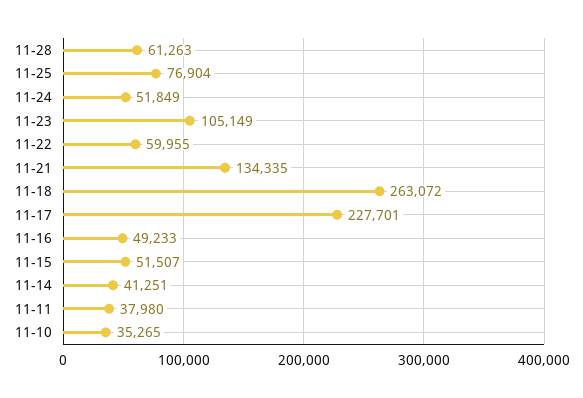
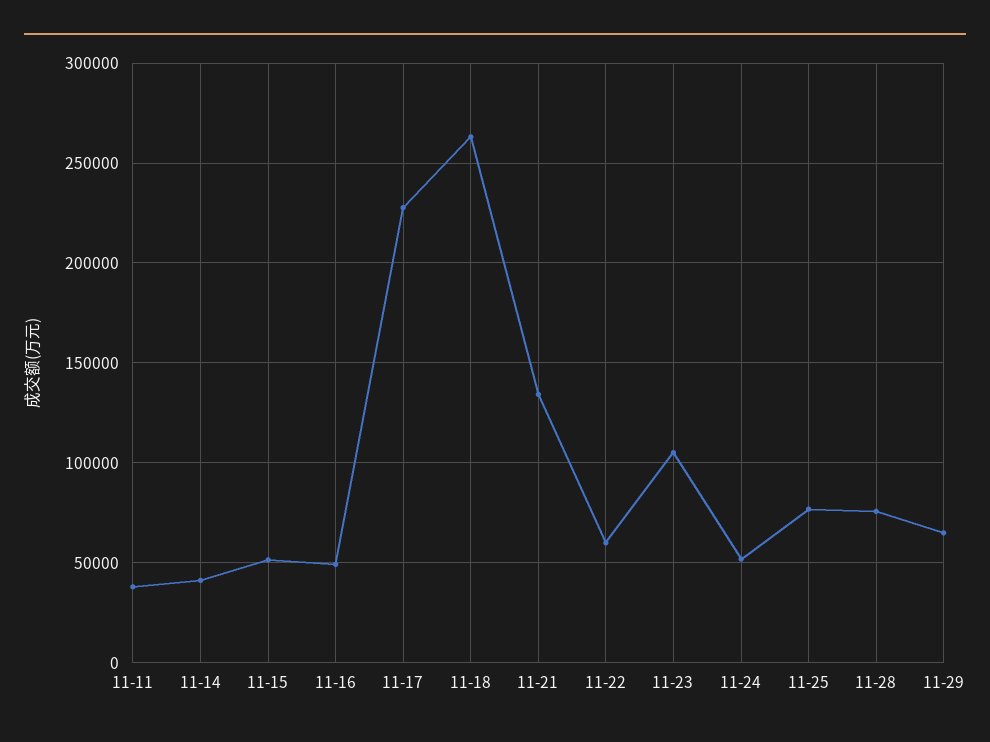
11-28: 61263 -> 75000
11-10: 35265 -> none
11-29: none -> 65000

